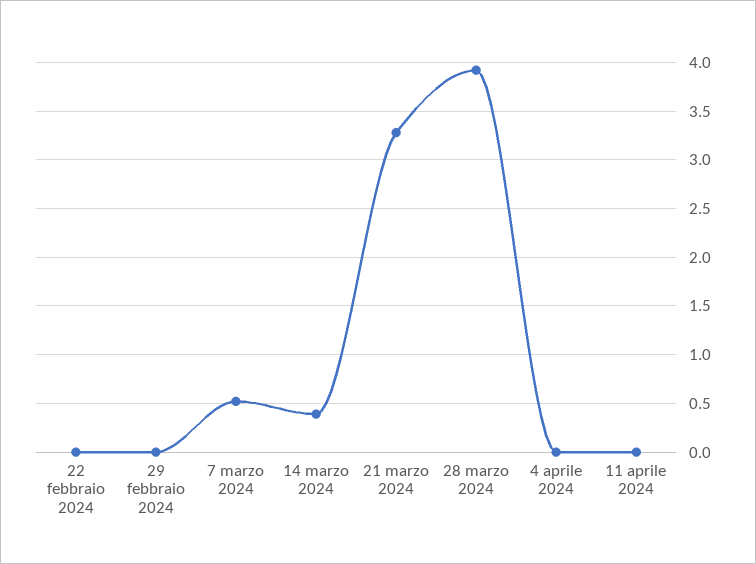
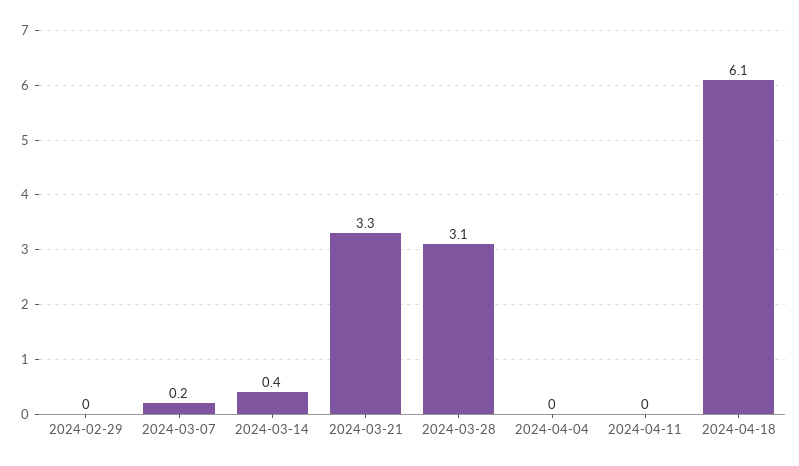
22 febbraio 2024: 0 -> none
7 marzo 2024: 0.5 -> 0.2
28 marzo 2024: 3.9 -> 3.1
2024-04-18: none -> 6.1

